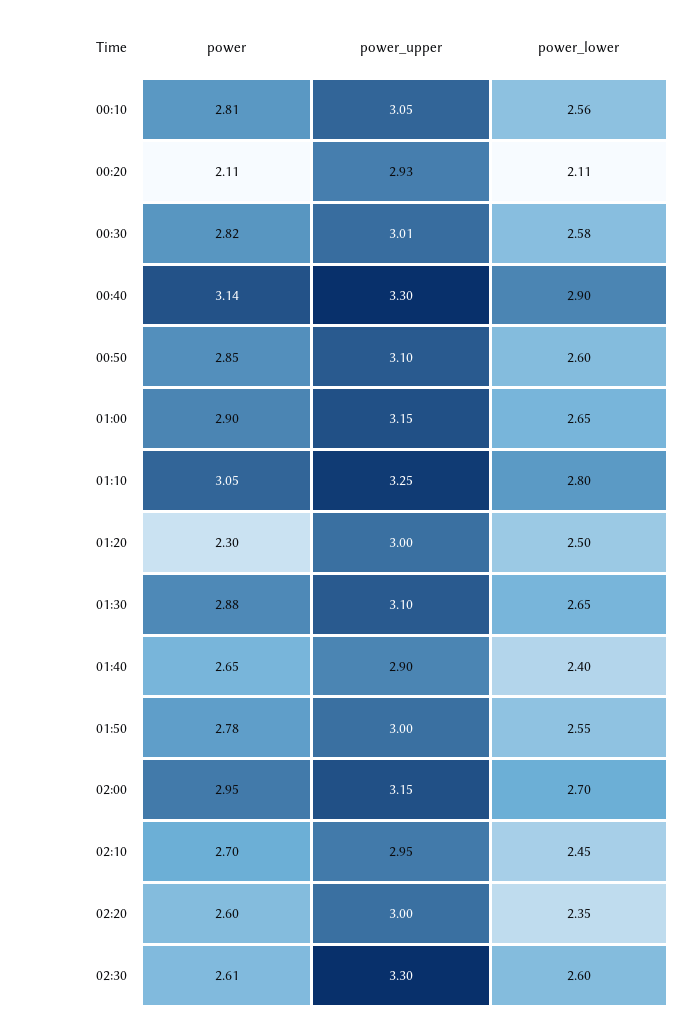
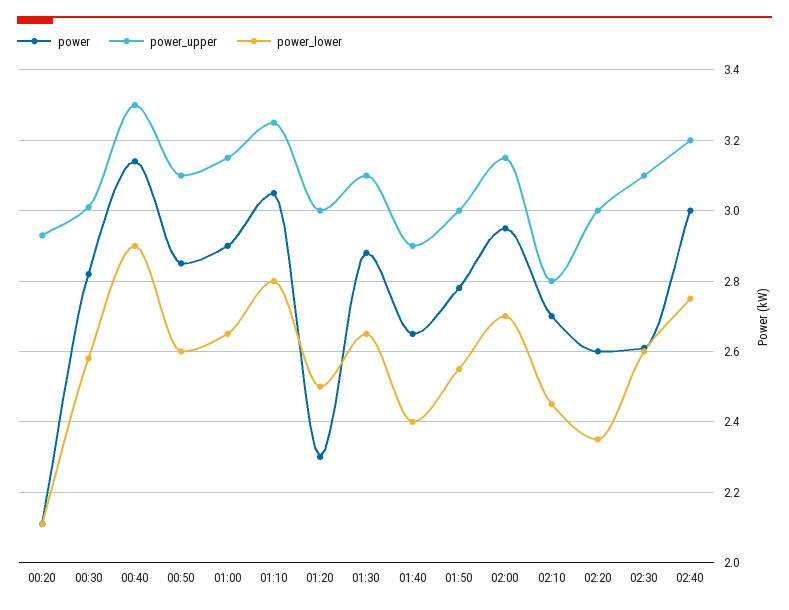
power, 00:10: 2.81 -> none
power_upper, 00:10: 3.05 -> none
power_lower, 00:10: 2.56 -> none
power_upper, 02:10: 2.95 -> 2.8
power_upper, 02:30: 3.3 -> 3.1
power, 02:40: none -> 3
power_upper, 02:40: none -> 3.2
power_lower, 02:40: none -> 2.75

